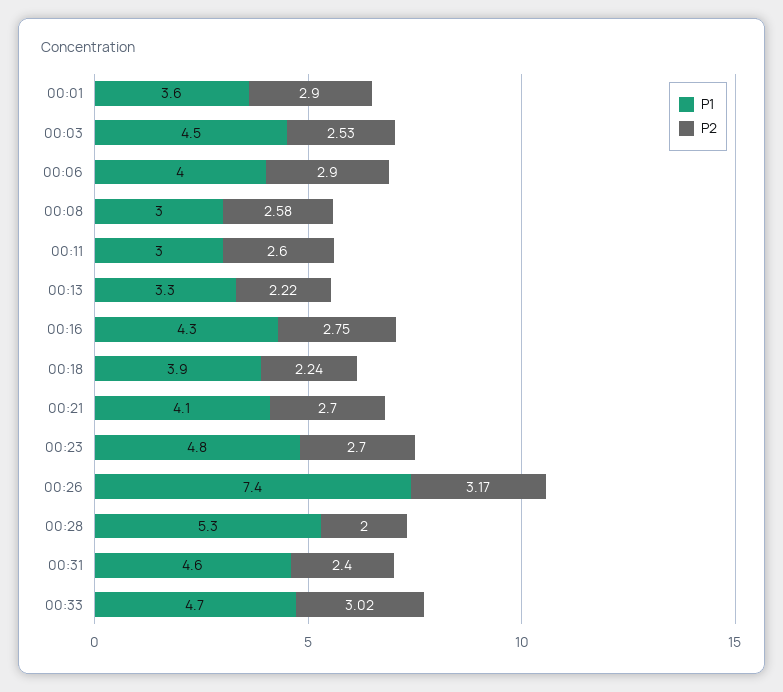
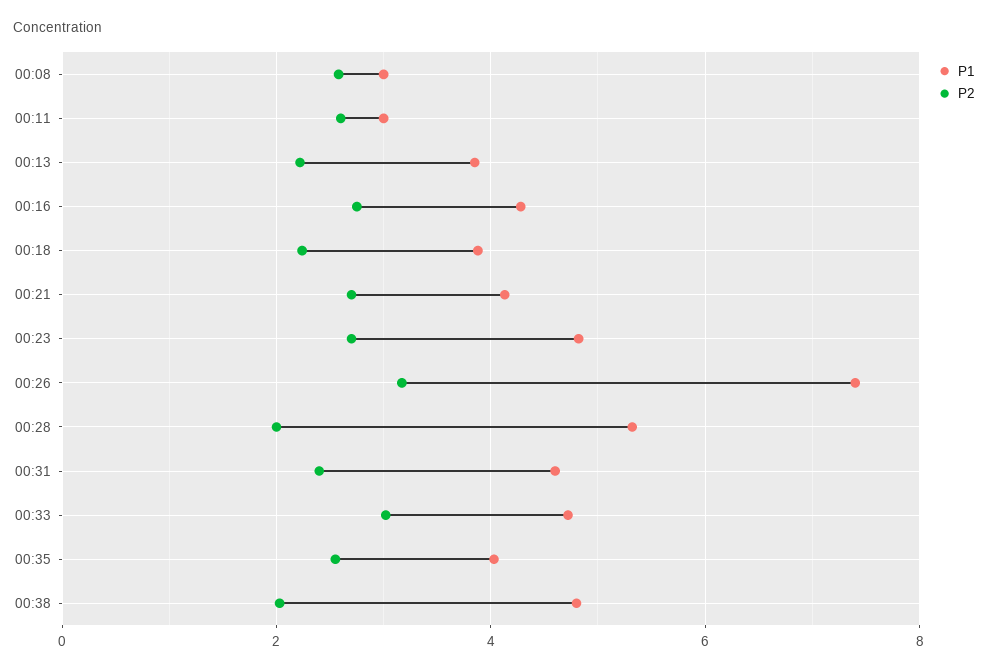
P1, 00:01: 3.6 -> none
P2, 00:01: 2.9 -> none
P1, 00:03: 4.5 -> none
P2, 00:03: 2.53 -> none
P1, 00:06: 4 -> none
P2, 00:06: 2.9 -> none
P1, 00:13: 3.3 -> 3.8
P1, 00:35: none -> 4
P2, 00:35: none -> 2.6
P1, 00:38: none -> 4.8
P2, 00:38: none -> 2

